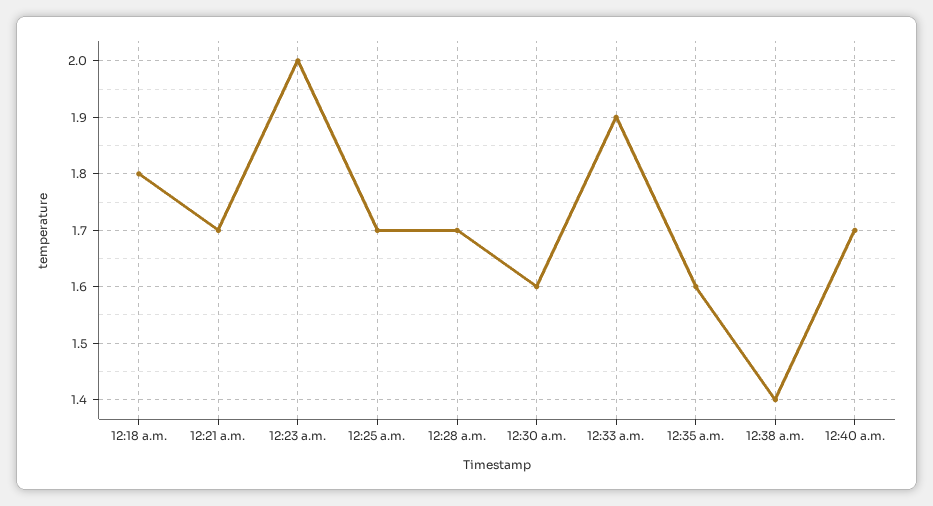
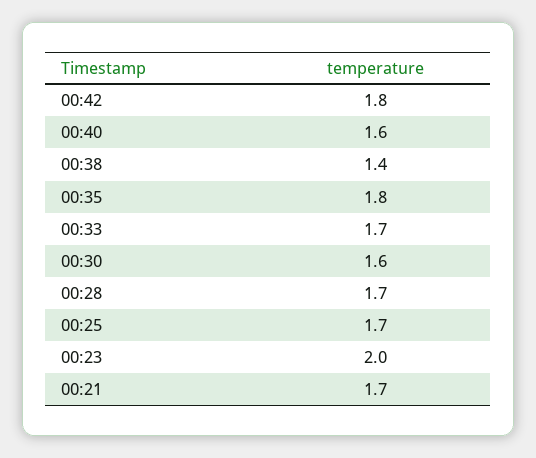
12:18 a.m.: 1.8 -> none
12:33 a.m.: 1.9 -> 1.7
12:35 a.m.: 1.6 -> 1.8
12:40 a.m.: 1.7 -> 1.6
00:42: none -> 1.8

